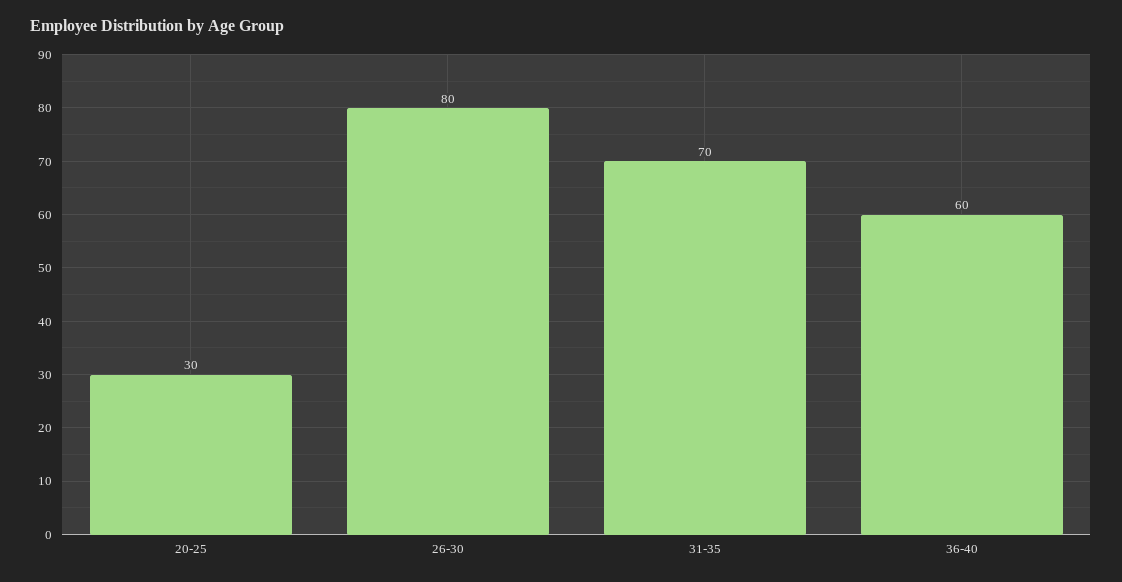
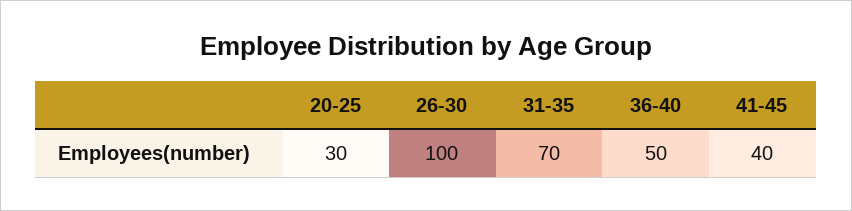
26-30: 80 -> 100
36-40: 60 -> 50
41-45: none -> 40

